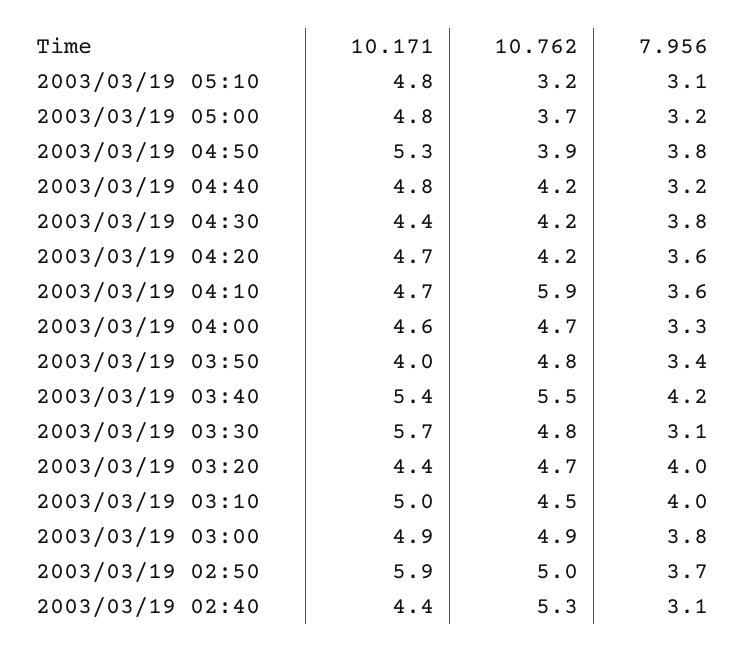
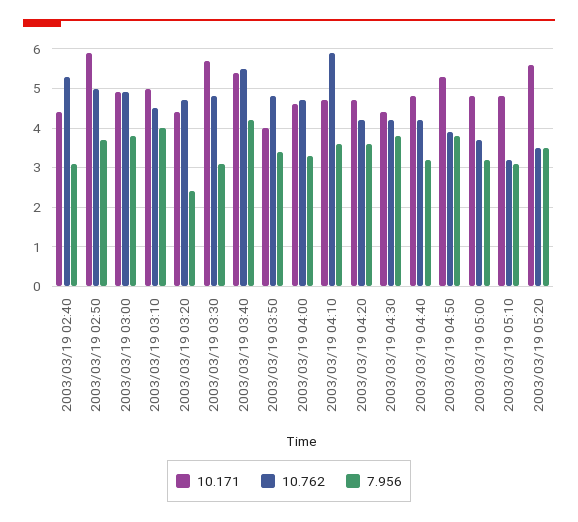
7.956, 2003/03/19 03:20: 4 -> 2.5
10.171, 2003/03/19 05:20: none -> 5.5
10.762, 2003/03/19 05:20: none -> 3.5
7.956, 2003/03/19 05:20: none -> 3.5

